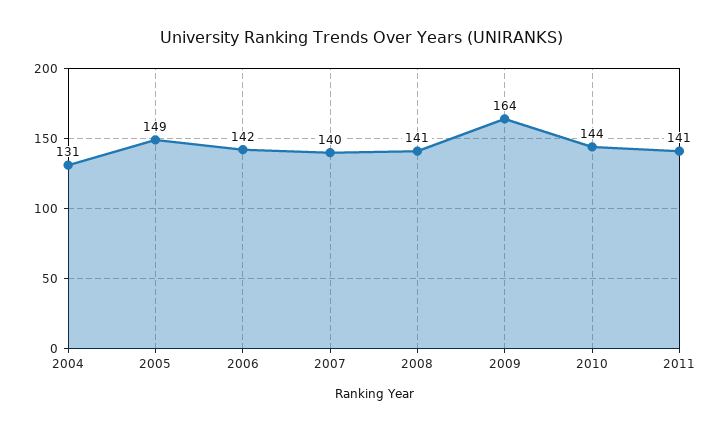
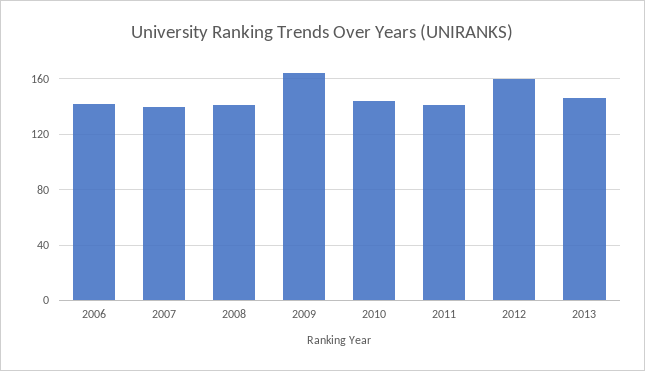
2004: 131 -> none
2005: 149 -> none
2012: none -> 160
2013: none -> 145

